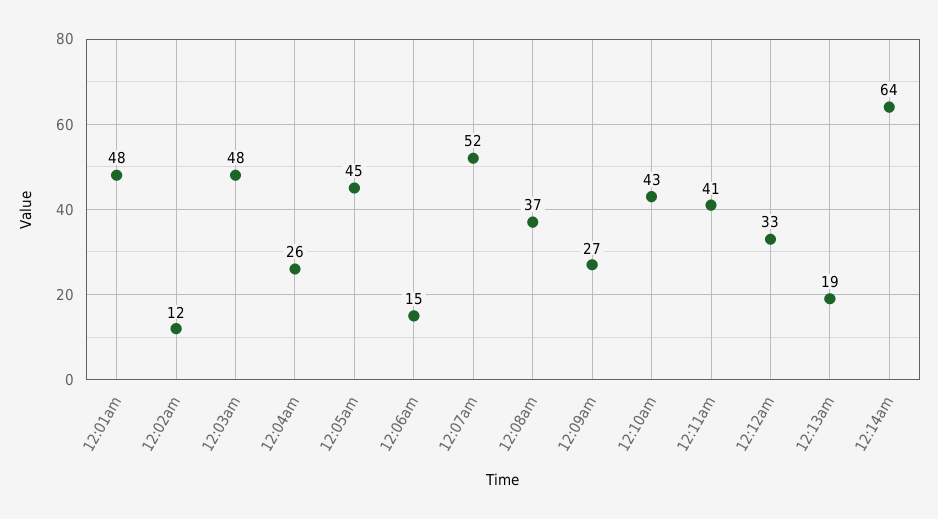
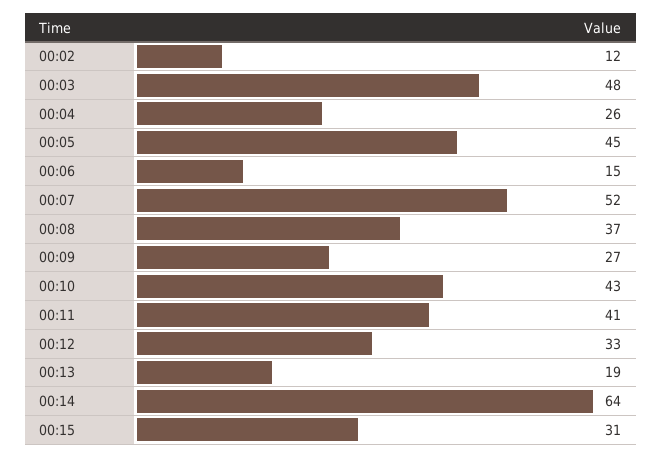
12:01am: 48 -> none
00:15: none -> 31

